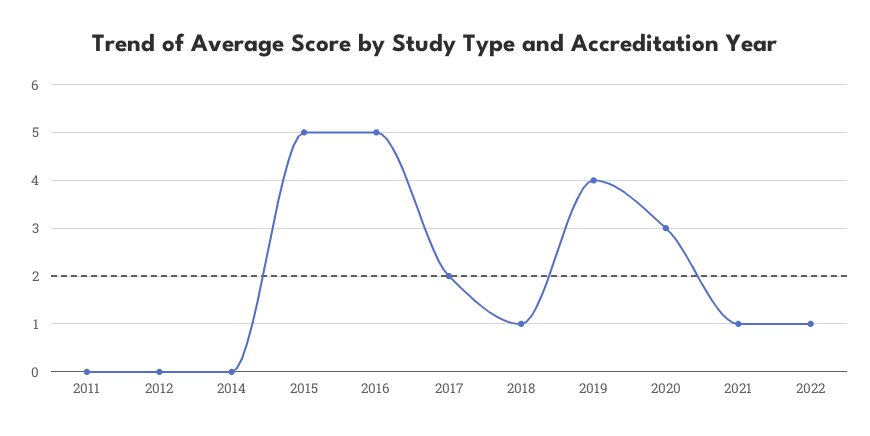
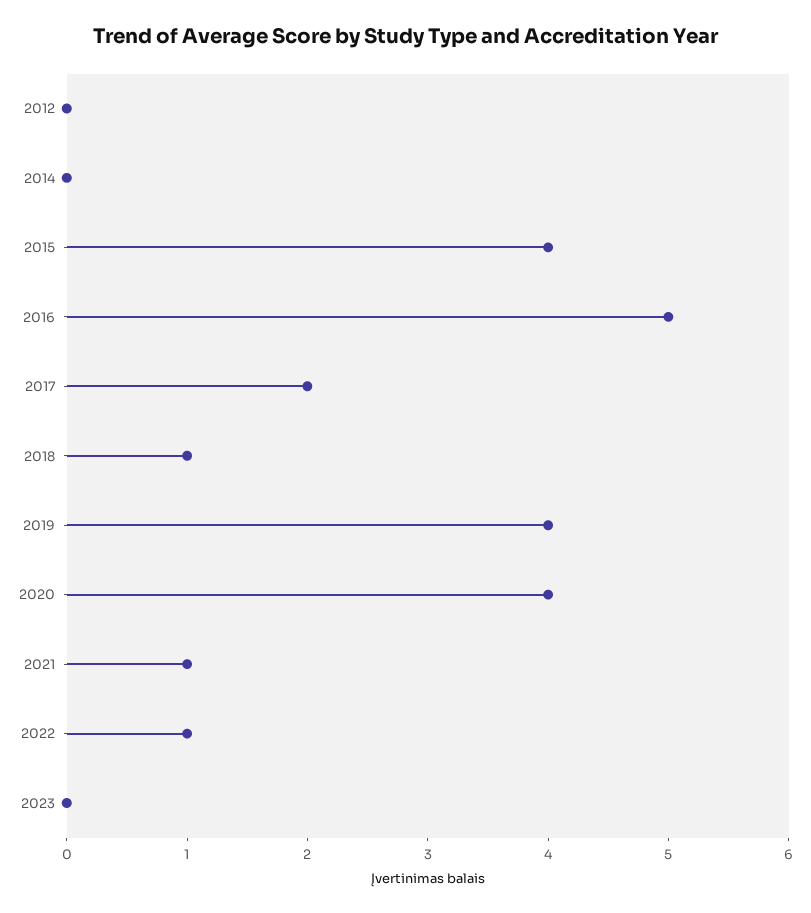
2011: 0 -> none
2015: 5 -> 4
2020: 3 -> 4
2023: none -> 0

